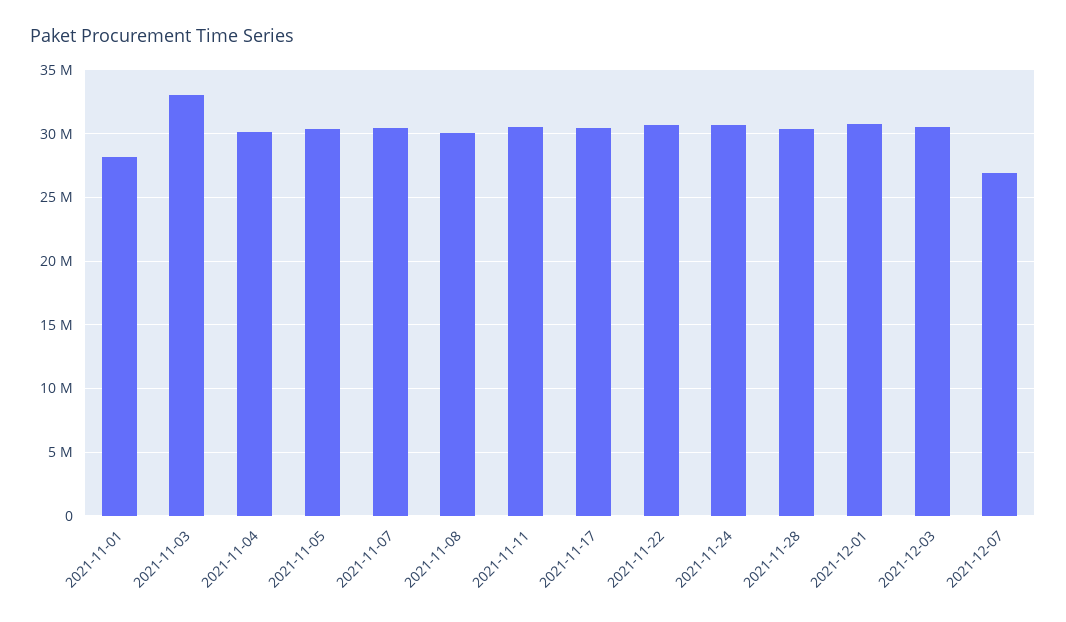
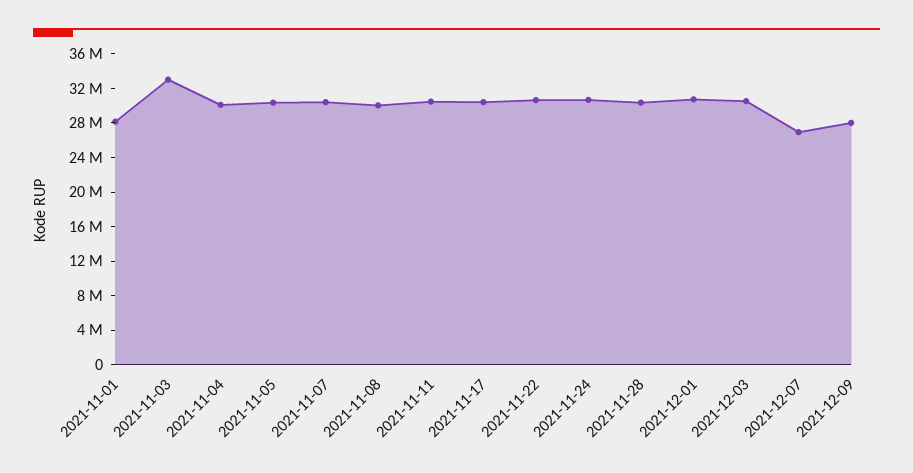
2021-12-09: none -> 28000000

